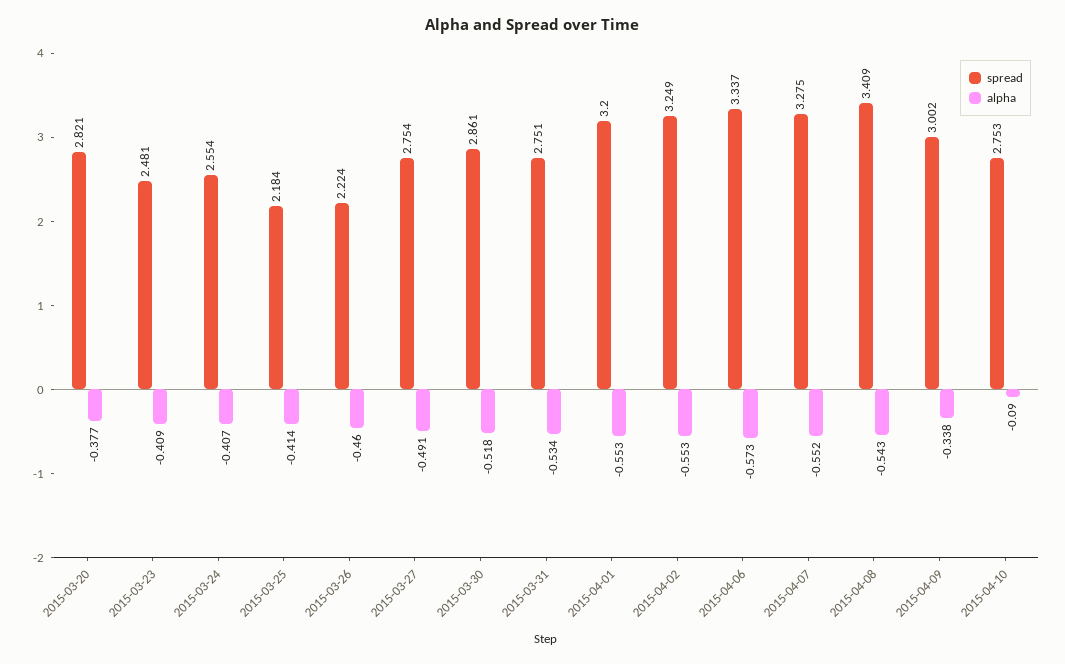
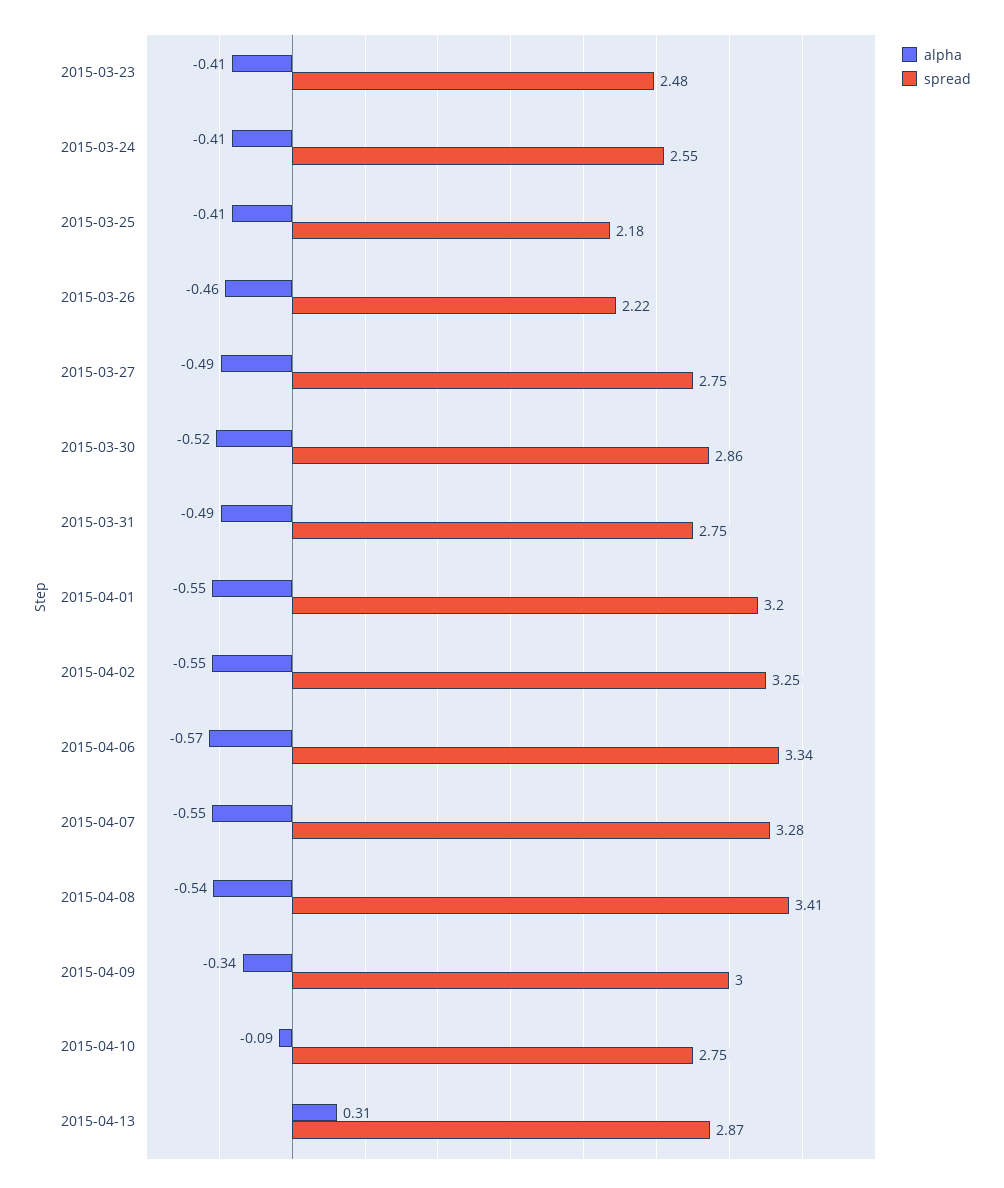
spread, 2015-03-20: 2.821 -> none
alpha, 2015-03-20: -0.377 -> none
alpha, 2015-03-31: -0.534 -> -0.49
alpha, 2015-04-13: none -> 0.31
spread, 2015-04-13: none -> 2.87

